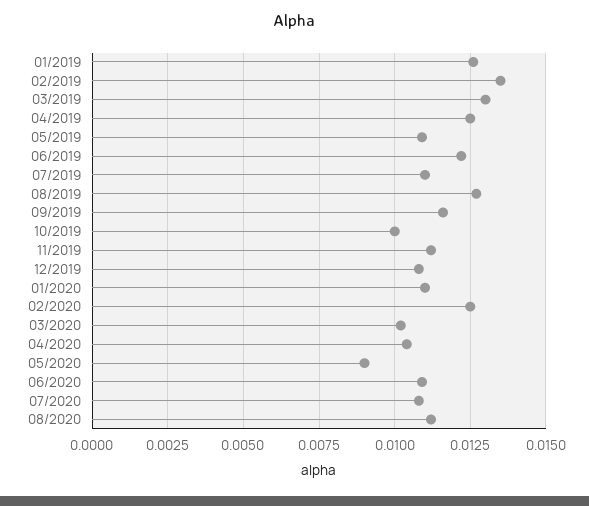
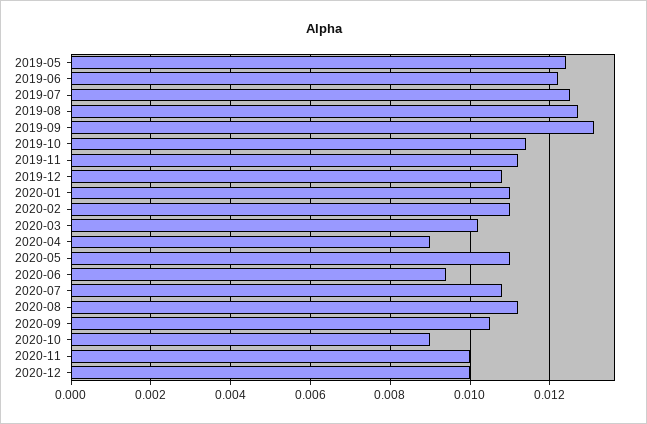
01/2019: 0.0125 -> none
02/2019: 0.0135 -> none
03/2019: 0.013 -> none
04/2019: 0.0125 -> none
05/2019: 0.011 -> 0.0125
07/2019: 0.011 -> 0.0125
09/2019: 0.0115 -> 0.013
10/2019: 0.01 -> 0.0115
02/2020: 0.0125 -> 0.011
04/2020: 0.0105 -> 0.009
05/2020: 0.009 -> 0.011
06/2020: 0.011 -> 0.0095
2020-09: none -> 0.0105
2020-10: none -> 0.009
2020-11: none -> 0.01
2020-12: none -> 0.01

